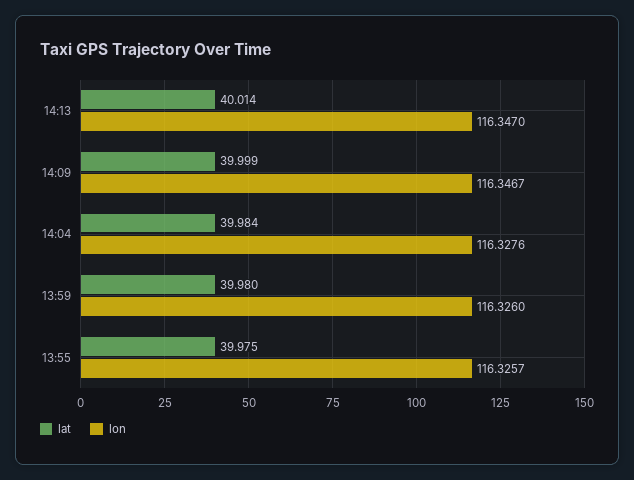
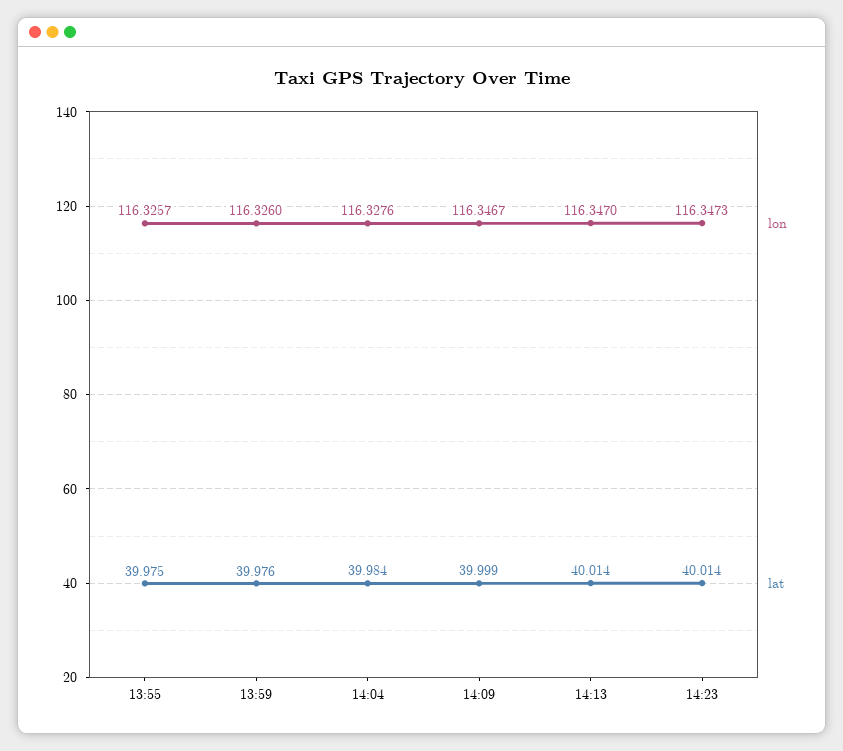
lat, 13:59: 39.98 -> 39.976
lon, 14:23: none -> 116.3473
lat, 14:23: none -> 40.014

